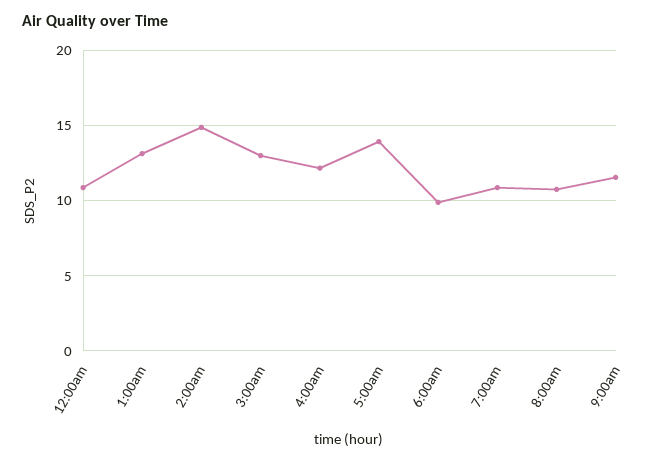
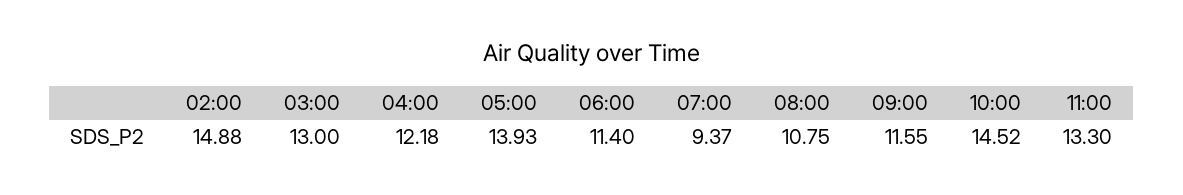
12:00am: 11 -> none
1:00am: 13 -> none
6:00am: 10 -> 11.4
7:00am: 11 -> 9.37
10:00: none -> 14.52
11:00: none -> 13.3

